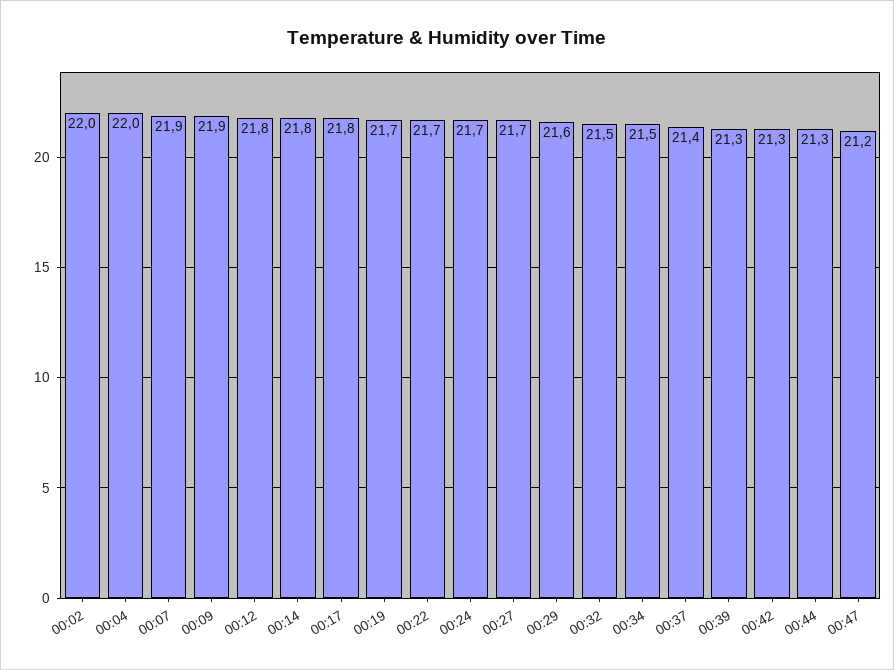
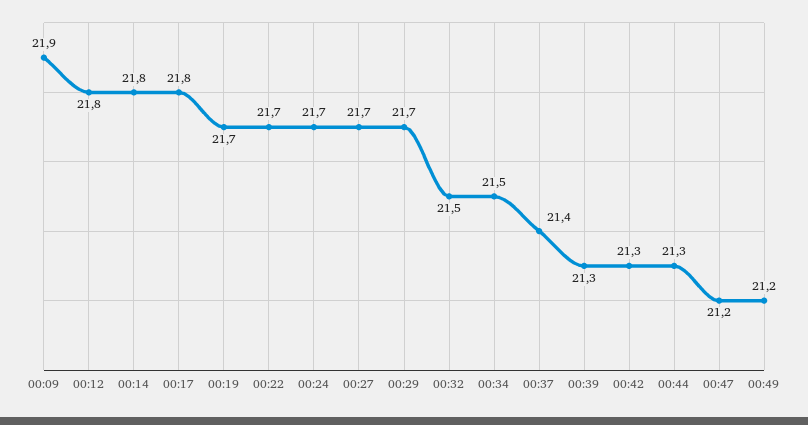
00:02: 22 -> none
00:04: 22 -> none
00:07: 21.9 -> none
00:29: 21.6 -> 21.7
00:49: none -> 21.2

